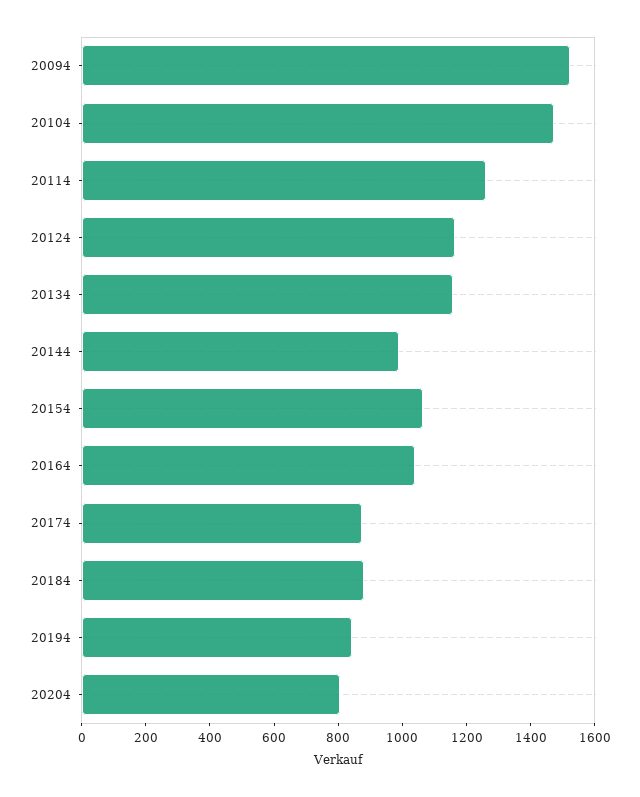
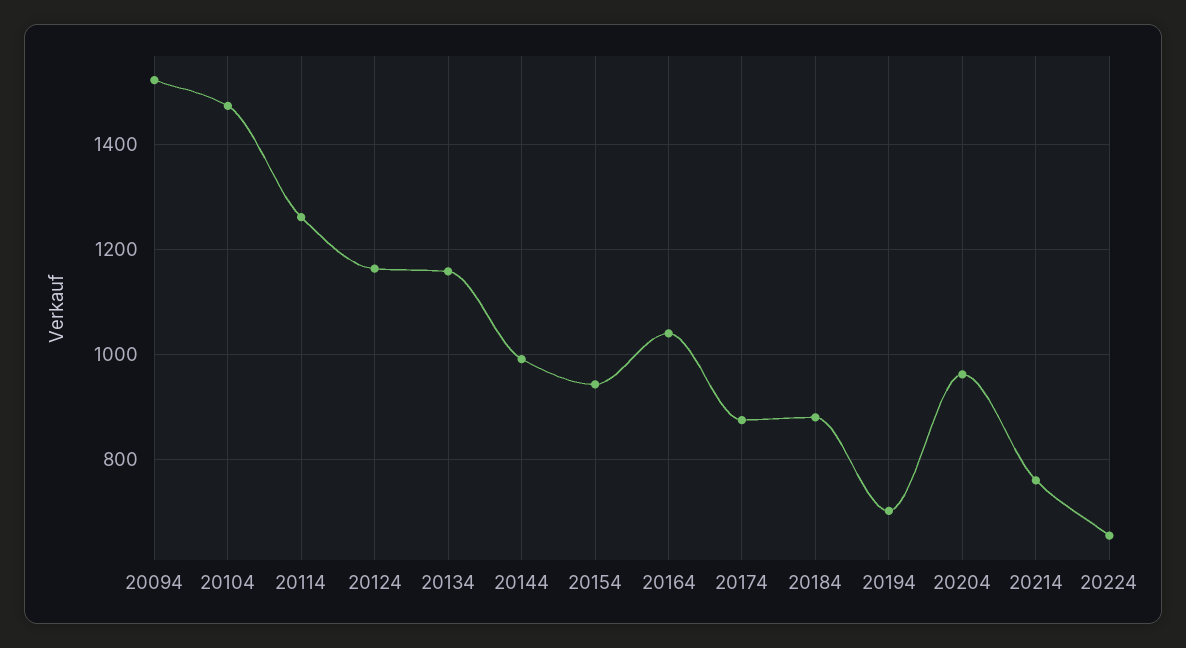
20154: 1050 -> 940
20194: 850 -> 700
20204: 800 -> 960
20214: none -> 760
20224: none -> 660

